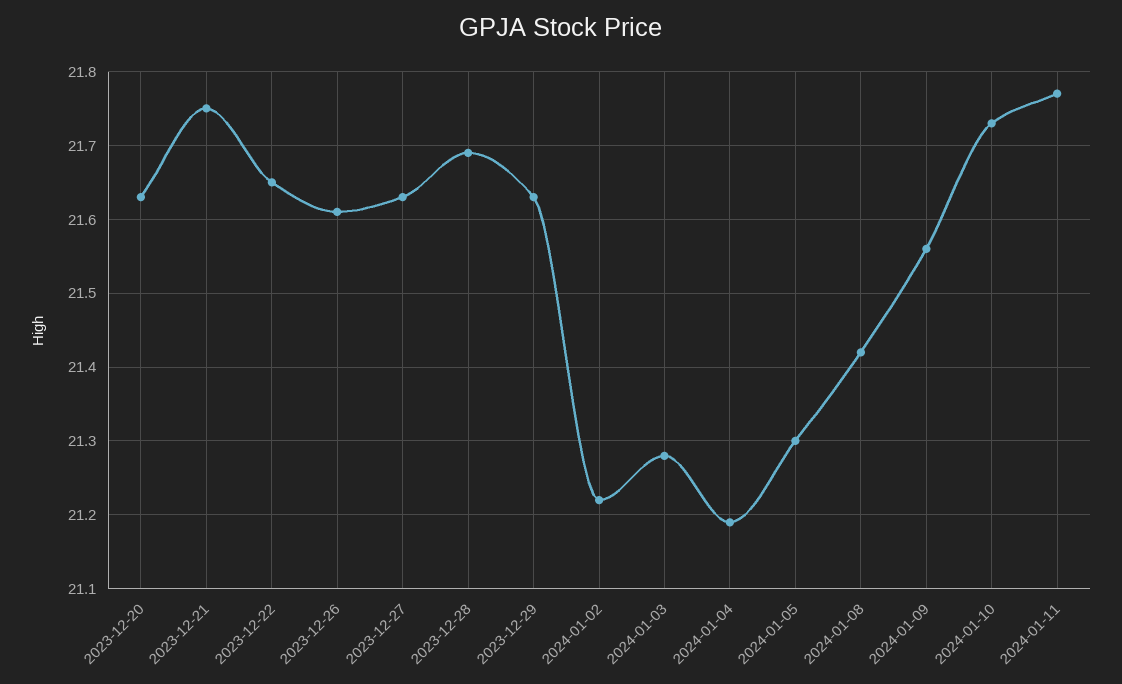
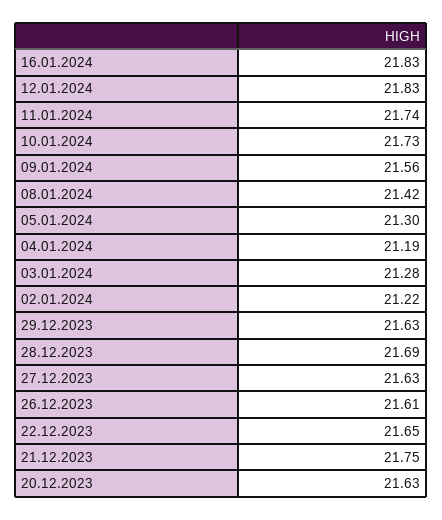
2024-01-11: 21.77 -> 21.74
16.01.2024: none -> 21.83
12.01.2024: none -> 21.83

